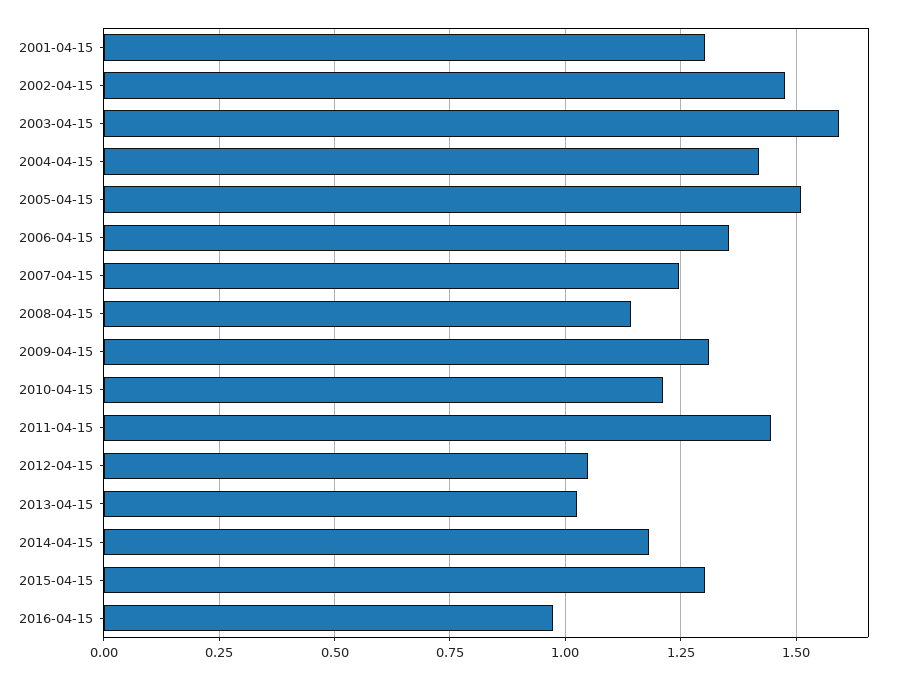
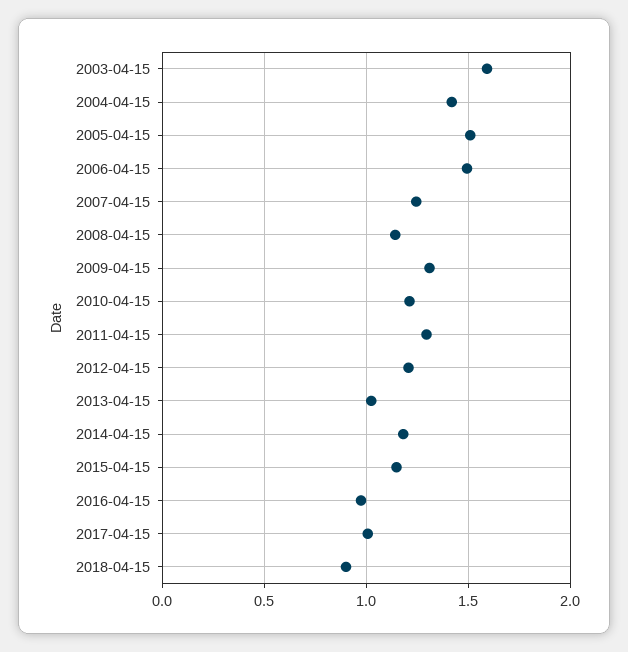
2001-04-15: 1.3 -> none
2002-04-15: 1.475 -> none
2006-04-15: 1.35 -> 1.5
2011-04-15: 1.45 -> 1.3
2012-04-15: 1.05 -> 1.2
2015-04-15: 1.3 -> 1.15
2017-04-15: none -> 1
2018-04-15: none -> 0.9

